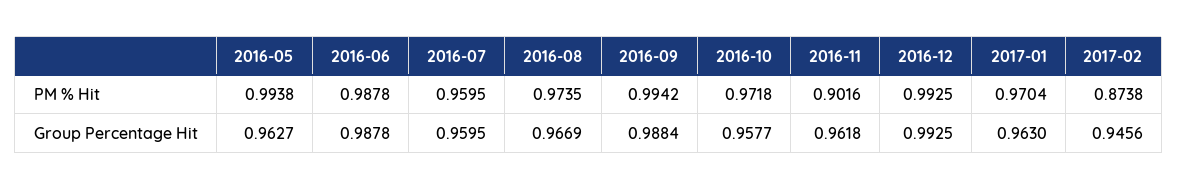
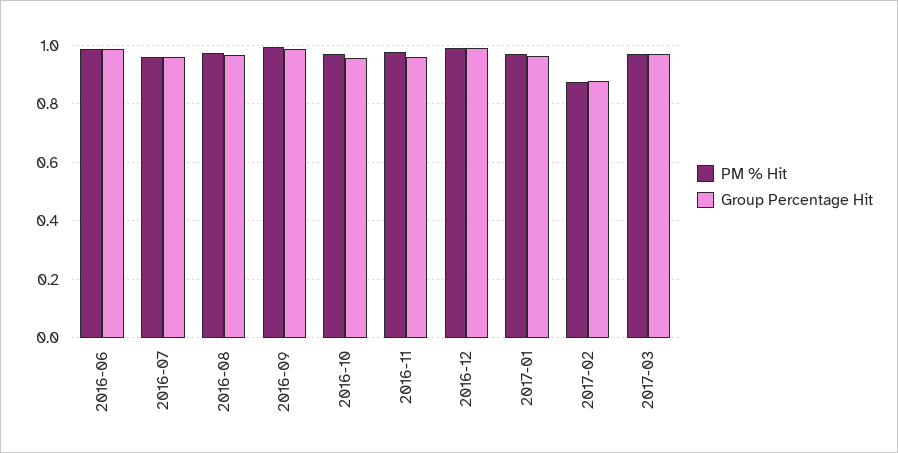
PM % Hit, 2016-05: 0.9938 -> none
PM % Hit, 2016-11: 0.9016 -> 0.975
Group Percentage Hit, 2016-05: 0.9627 -> none
Group Percentage Hit, 2017-02: 0.9456 -> 0.875
PM % Hit, 2017-03: none -> 0.975
Group Percentage Hit, 2017-03: none -> 0.975

